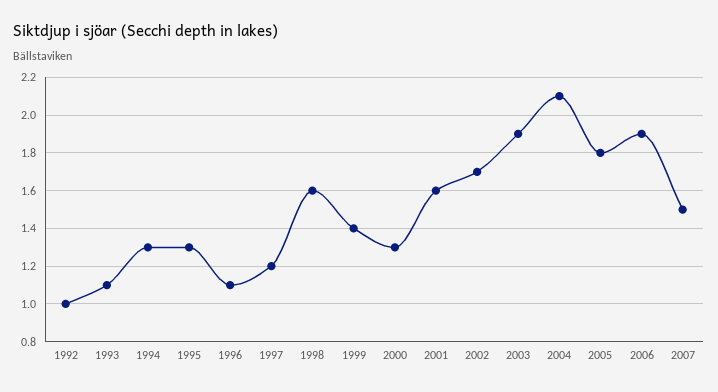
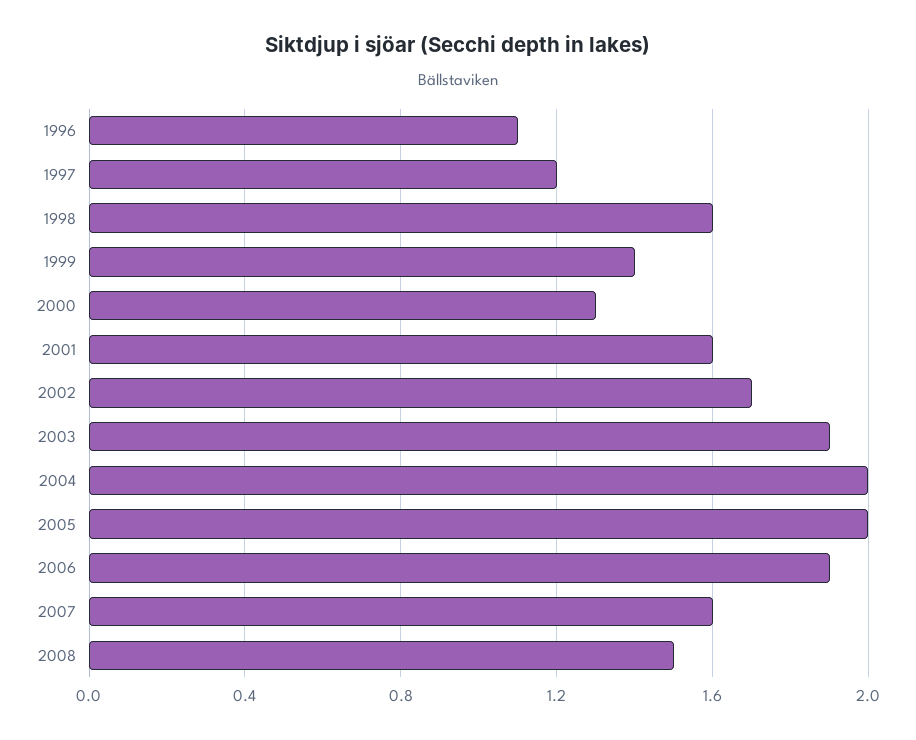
1992: 1 -> none
1993: 1.1 -> none
1994: 1.3 -> none
1995: 1.3 -> none
2004: 2.1 -> 2
2005: 1.8 -> 2
2007: 1.5 -> 1.6
2008: none -> 1.5

